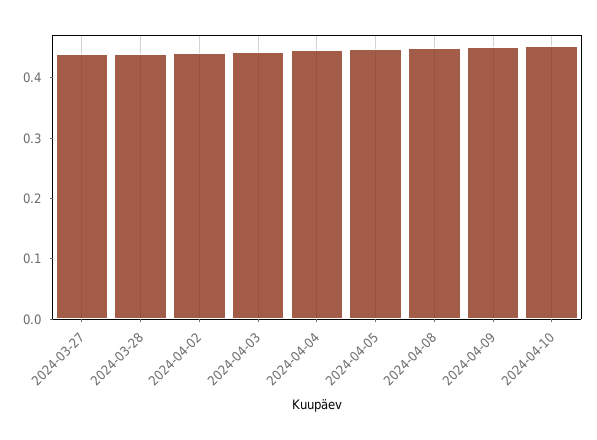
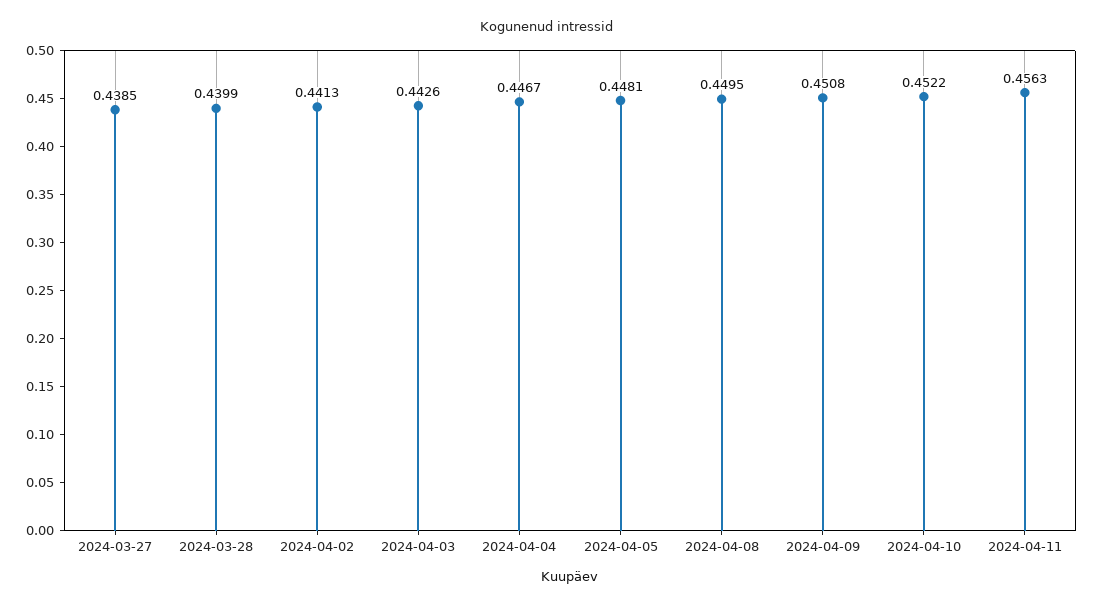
2024-04-11: none -> 0.4563

